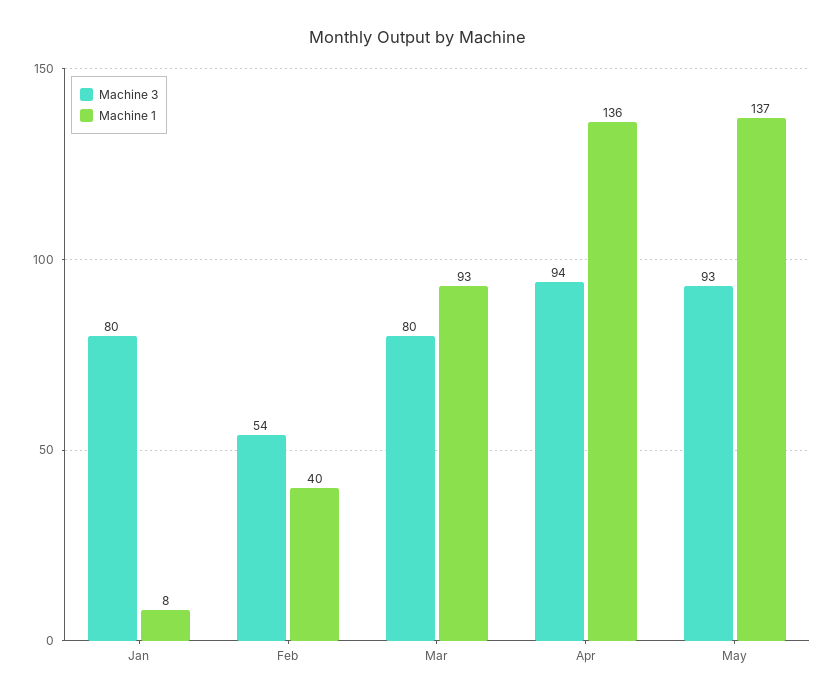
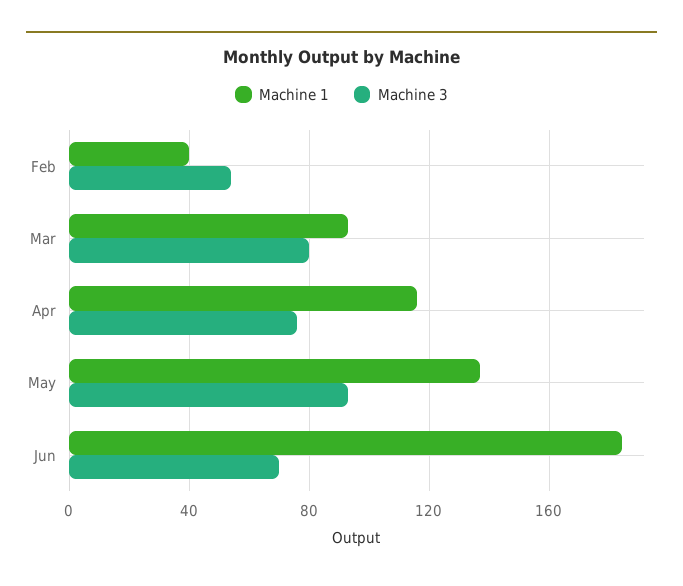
Machine 3, Jan: 80 -> none
Machine 1, Jan: 8 -> none
Machine 3, Apr: 94 -> 75
Machine 1, Apr: 136 -> 115
Machine 1, Jun: none -> 185
Machine 3, Jun: none -> 70

